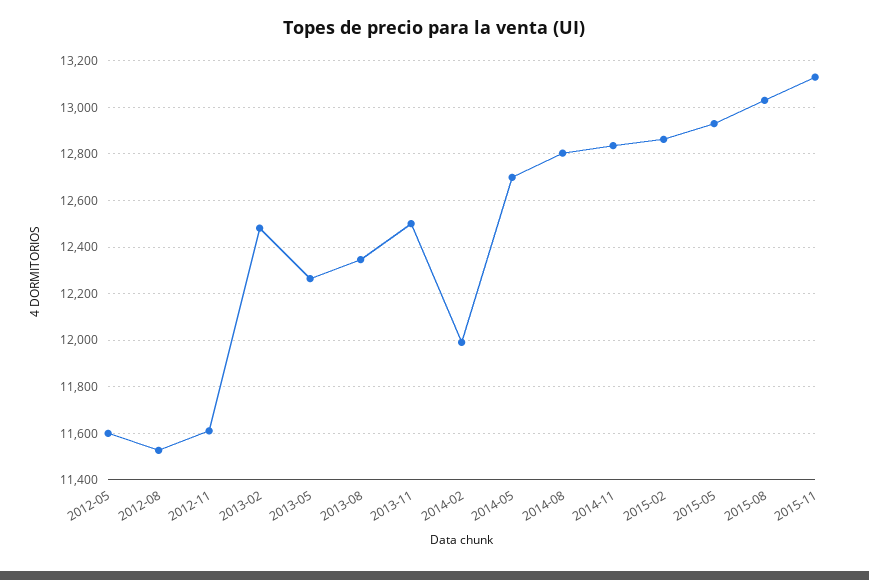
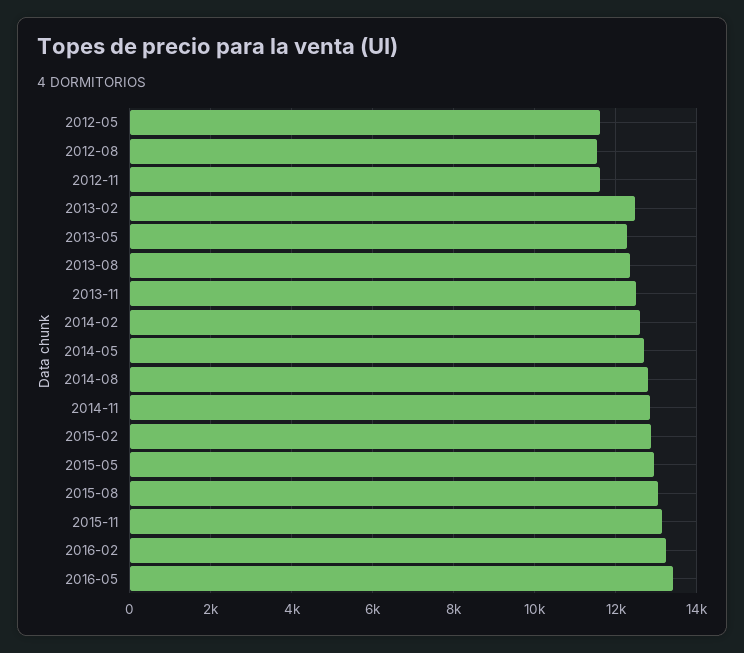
2014-02: 12000 -> 12600
2016-02: none -> 13200
2016-05: none -> 13400

